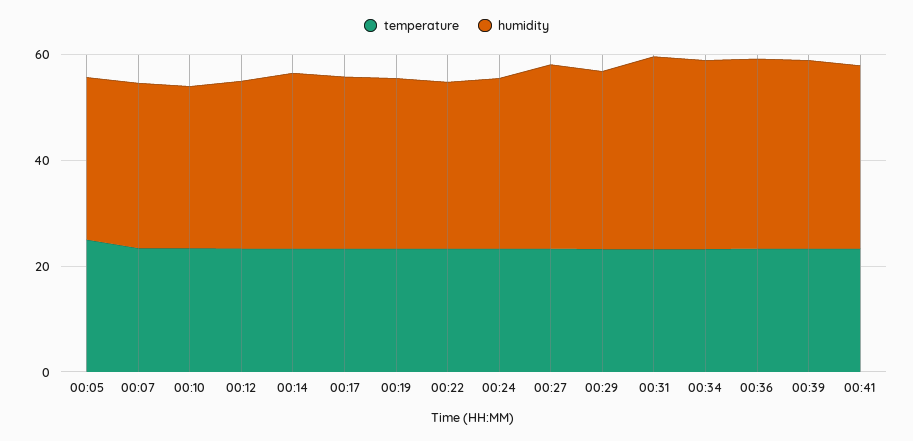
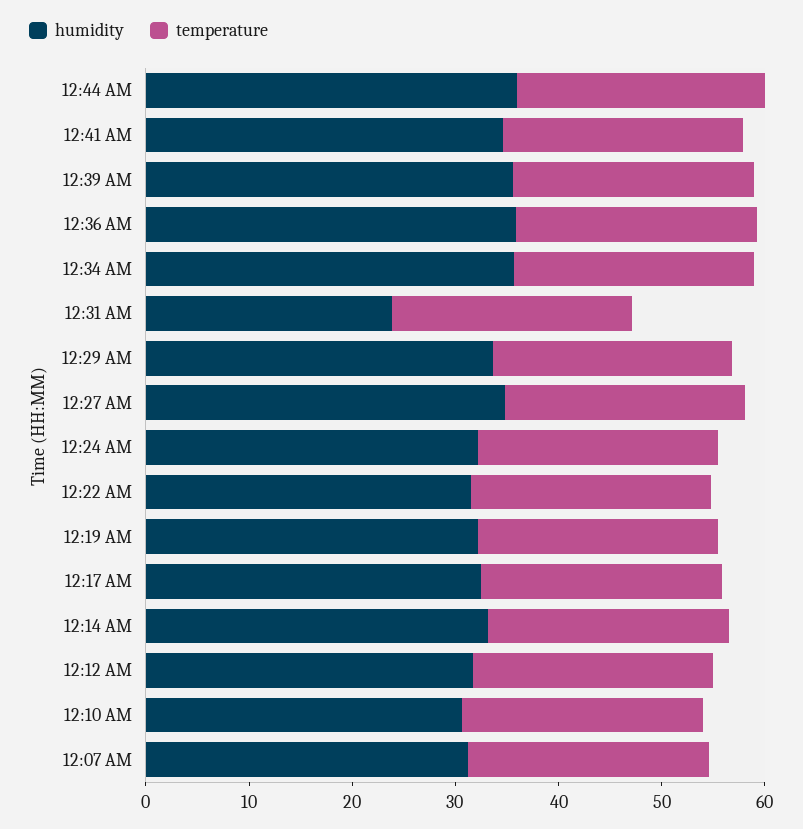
temperature, 00:05: 25 -> none
humidity, 00:05: 30 -> none
humidity, 00:31: 35 -> 24
humidity, 12:44 AM: none -> 36
temperature, 12:44 AM: none -> 24

